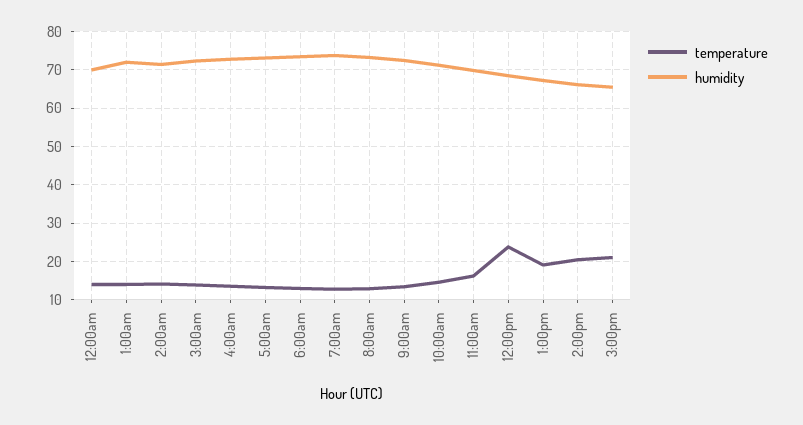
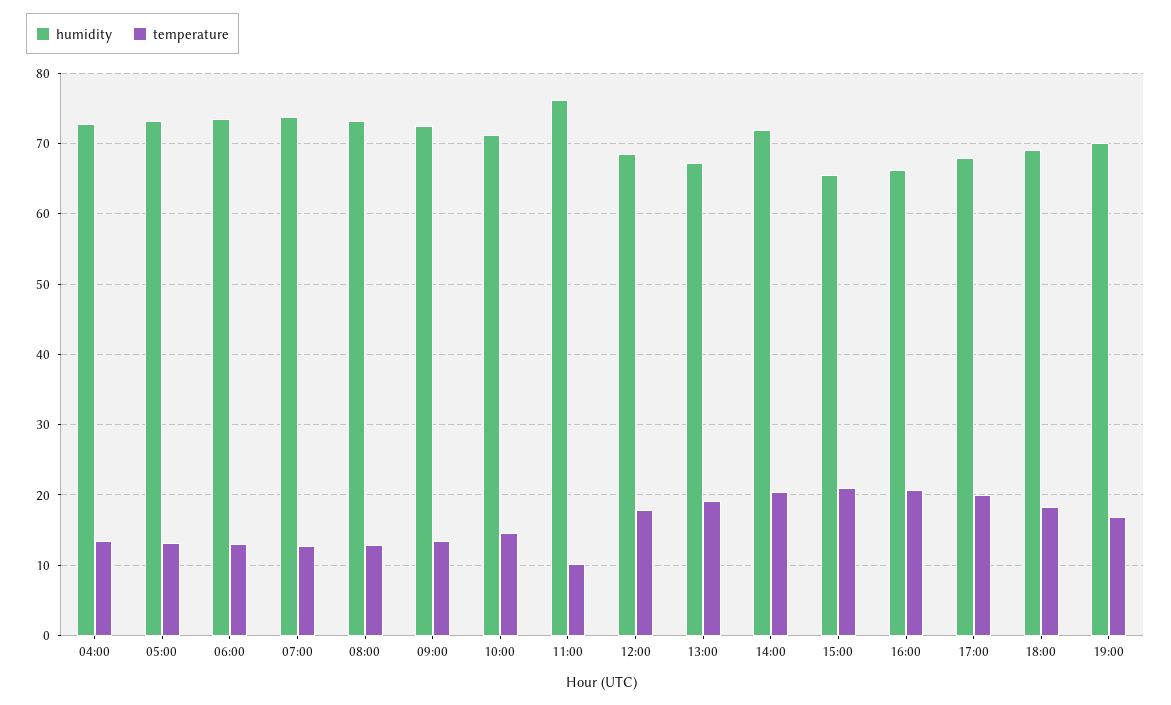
temperature, 12:00am: 14 -> none
humidity, 12:00am: 70 -> none
temperature, 1:00am: 14 -> none
humidity, 1:00am: 72 -> none
temperature, 2:00am: 14 -> none
humidity, 2:00am: 72 -> none
temperature, 3:00am: 14 -> none
humidity, 3:00am: 72 -> none
temperature, 11:00am: 16 -> 10
humidity, 11:00am: 70 -> 76
temperature, 12:00pm: 24 -> 18
humidity, 2:00pm: 66 -> 72
humidity, 16:00: none -> 66
temperature, 16:00: none -> 21
humidity, 17:00: none -> 68
temperature, 17:00: none -> 20
humidity, 18:00: none -> 69
temperature, 18:00: none -> 18
humidity, 19:00: none -> 70
temperature, 19:00: none -> 17

